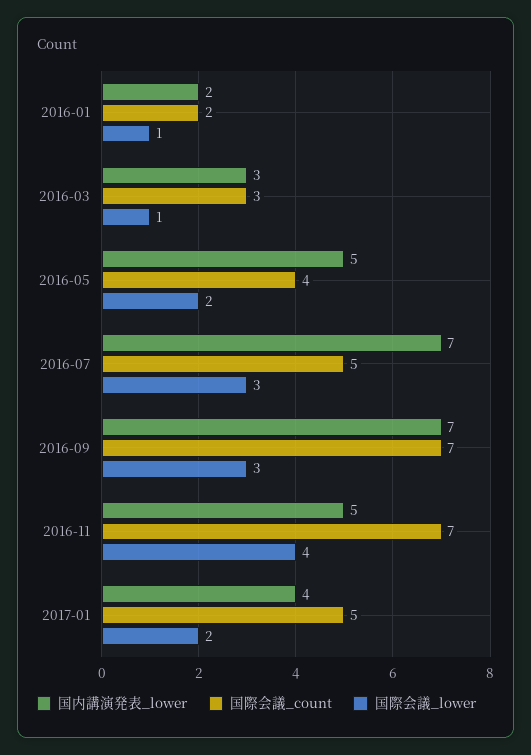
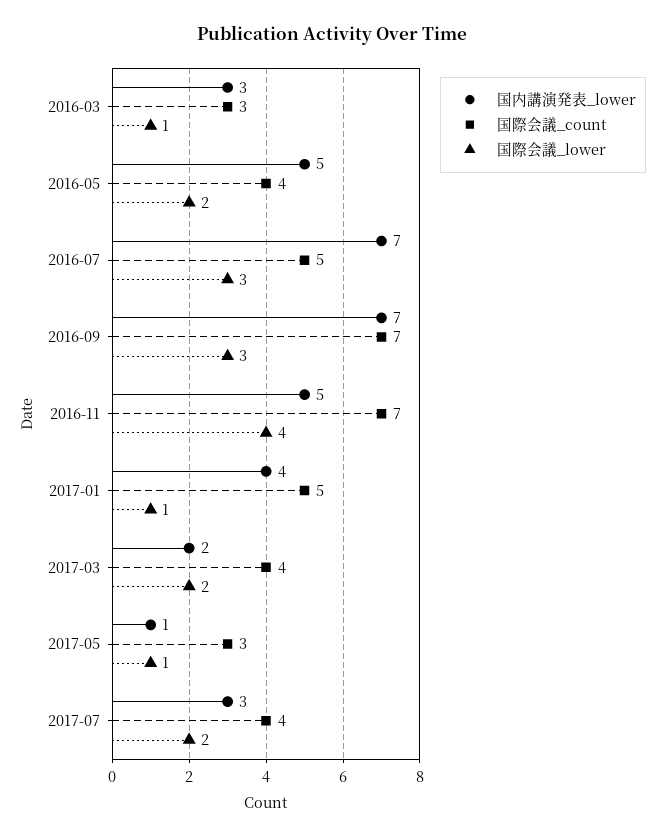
国内講演発表_lower, 2016-01: 2 -> none
国際会議_count, 2016-01: 2 -> none
国際会議_lower, 2016-01: 1 -> none
国際会議_lower, 2017-01: 2 -> 1
国内講演発表_lower, 2017-03: none -> 2
国際会議_count, 2017-03: none -> 4
国際会議_lower, 2017-03: none -> 2
国内講演発表_lower, 2017-05: none -> 1
国際会議_count, 2017-05: none -> 3
国際会議_lower, 2017-05: none -> 1
国内講演発表_lower, 2017-07: none -> 3
国際会議_count, 2017-07: none -> 4
国際会議_lower, 2017-07: none -> 2

